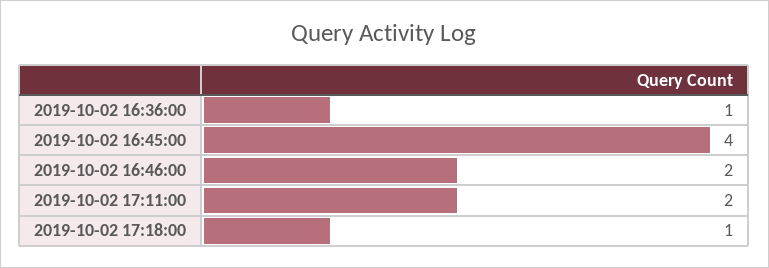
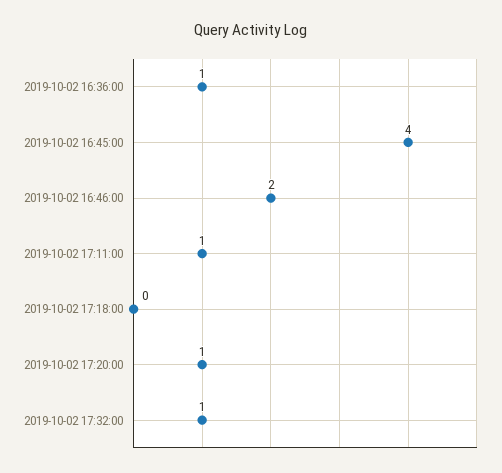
2019-10-02 17:11:00: 2 -> 1
2019-10-02 17:18:00: 1 -> 0
2019-10-02 17:20:00: none -> 1
2019-10-02 17:32:00: none -> 1

